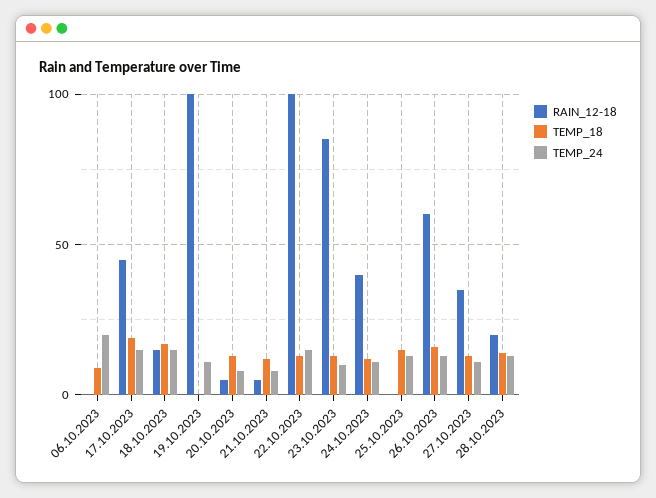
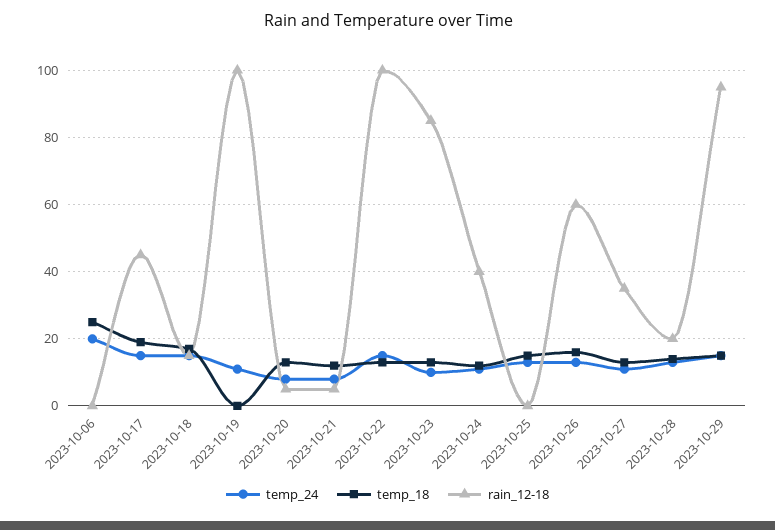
TEMP_18, 06.10.2023: 10 -> 25
TEMP_24, 2023-10-29: none -> 15
TEMP_18, 2023-10-29: none -> 15
RAIN_12-18, 2023-10-29: none -> 95

